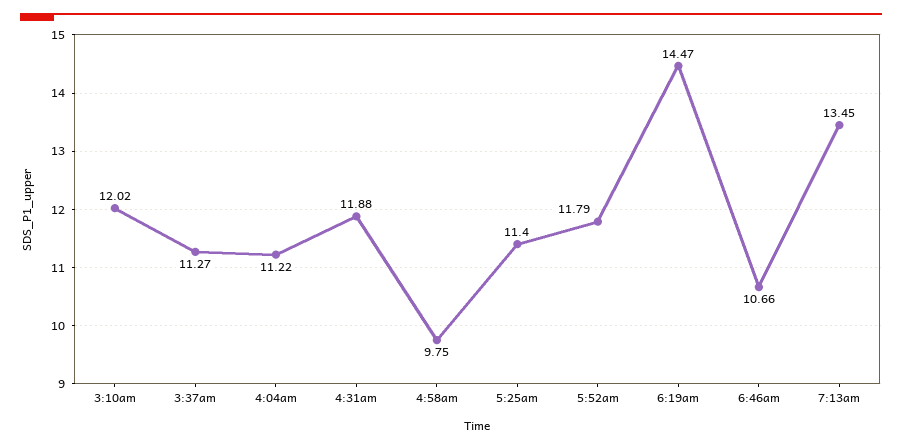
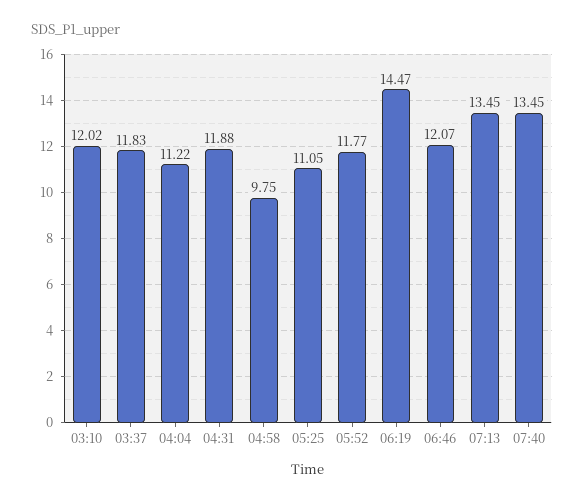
3:37am: 11.27 -> 11.83
5:25am: 11.4 -> 11.05
5:52am: 11.79 -> 11.77
6:46am: 10.66 -> 12.07
07:40: none -> 13.45

